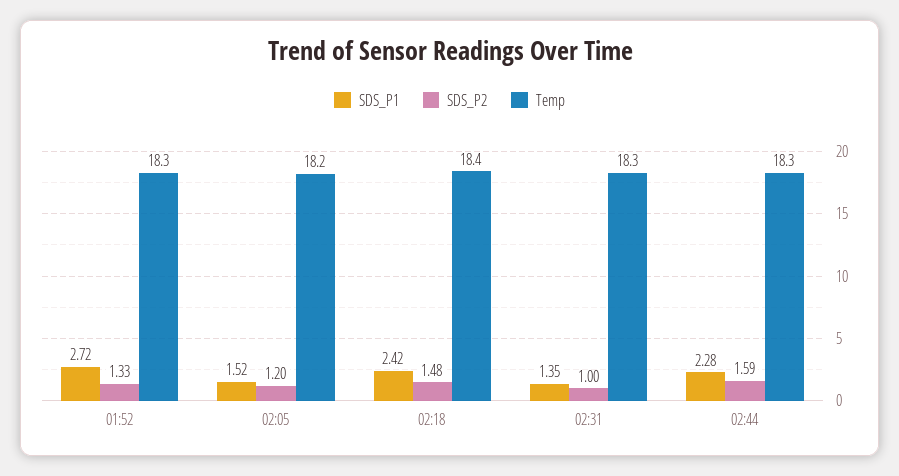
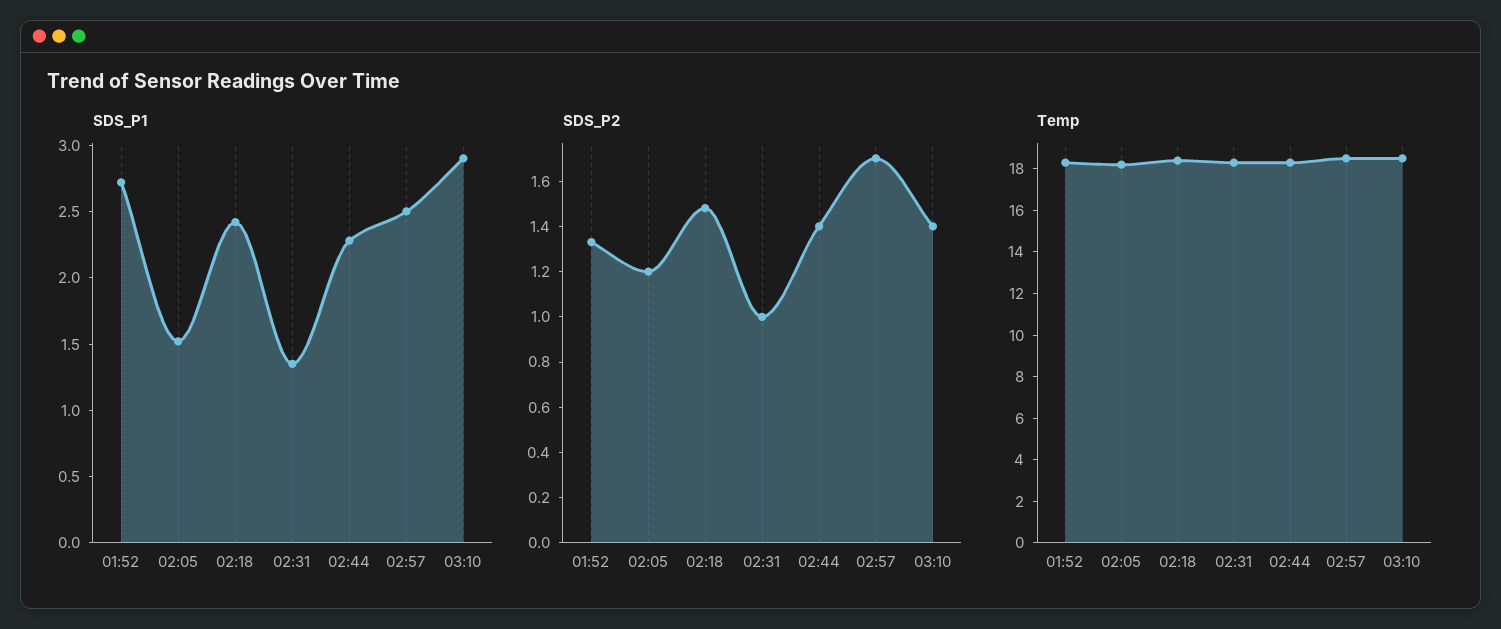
SDS_P2, 02:44: 1.59 -> 1.4
SDS_P1, 02:57: none -> 2.5
SDS_P1, 03:10: none -> 2.9
SDS_P2, 02:57: none -> 1.7
SDS_P2, 03:10: none -> 1.4
Temp, 02:57: none -> 18.5
Temp, 03:10: none -> 18.5

